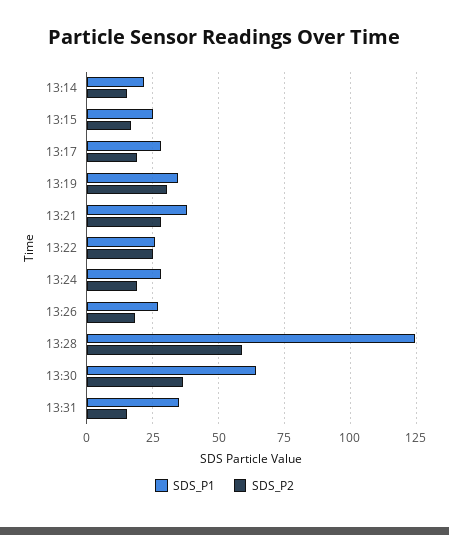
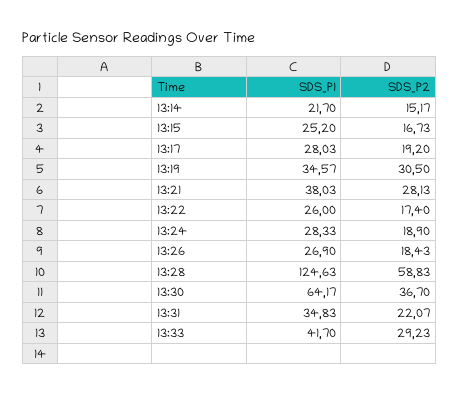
SDS_P2, 13:22: 25 -> 17.4
SDS_P2, 13:31: 15 -> 22.07
SDS_P1, 13:33: none -> 41.7
SDS_P2, 13:33: none -> 29.23

